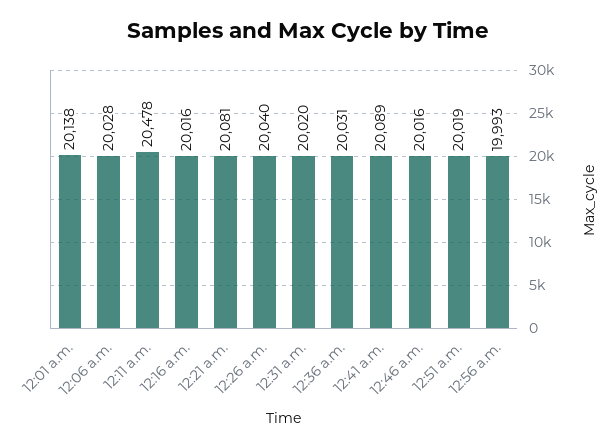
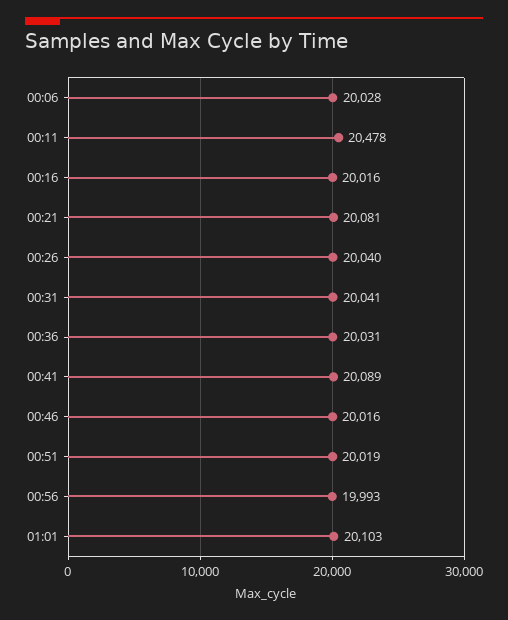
12:01 a.m.: 20138 -> none
12:31 a.m.: 20020 -> 20041
01:01: none -> 20103

